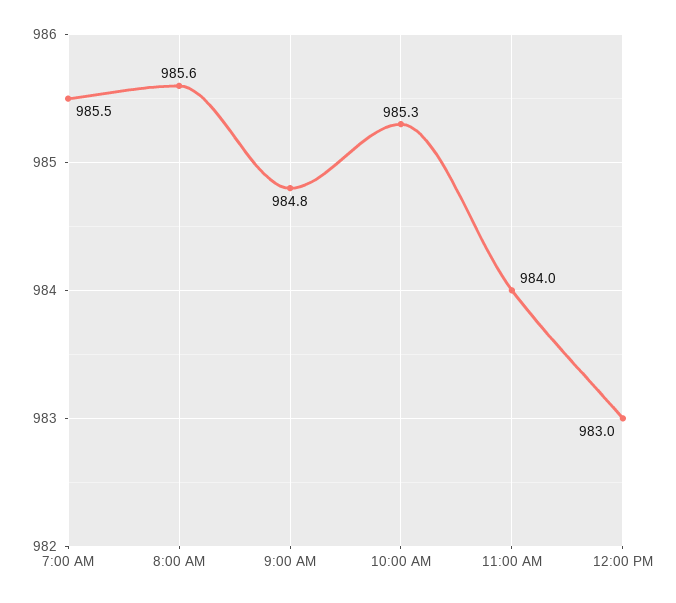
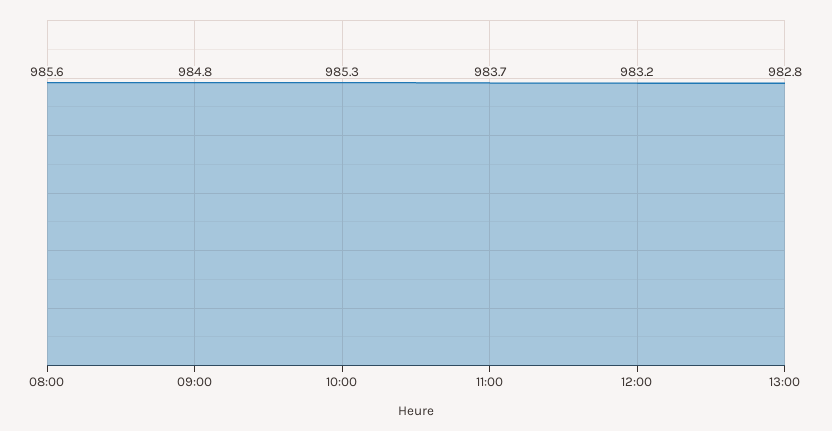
7:00 AM: 985.5 -> none
11:00 AM: 984 -> 983.7
12:00 PM: 983 -> 983.2
13:00: none -> 982.8

